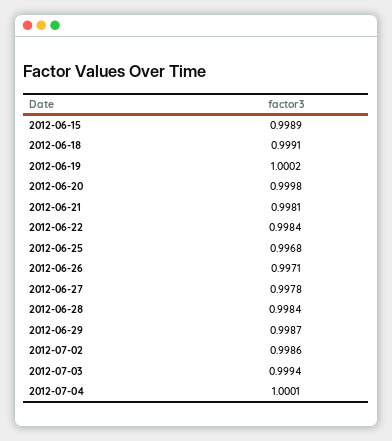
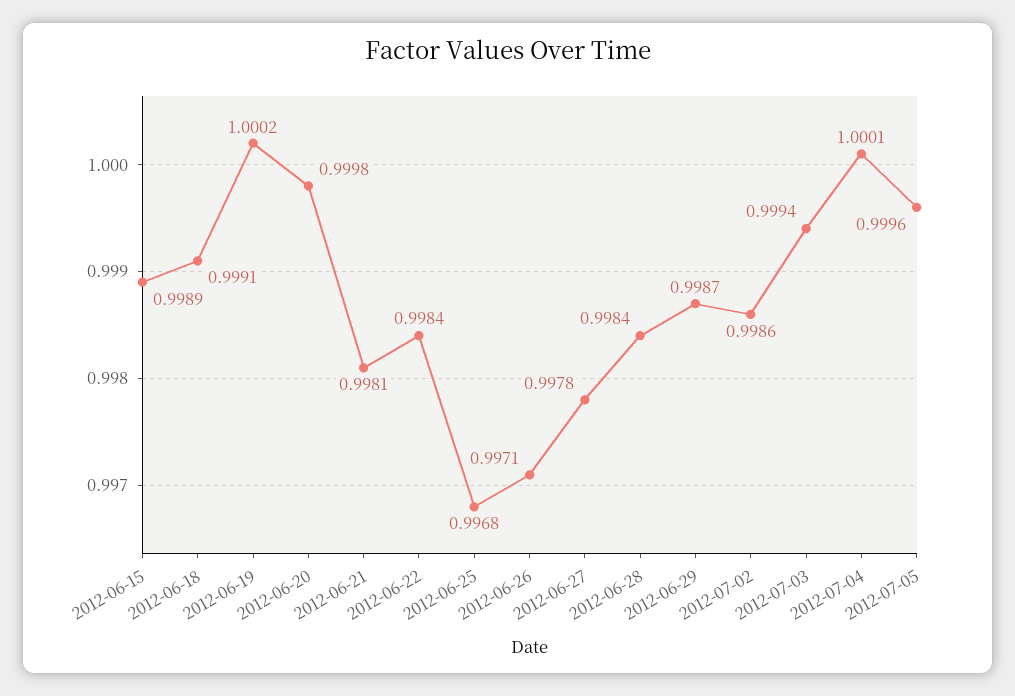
2012-07-05: none -> 0.9996

